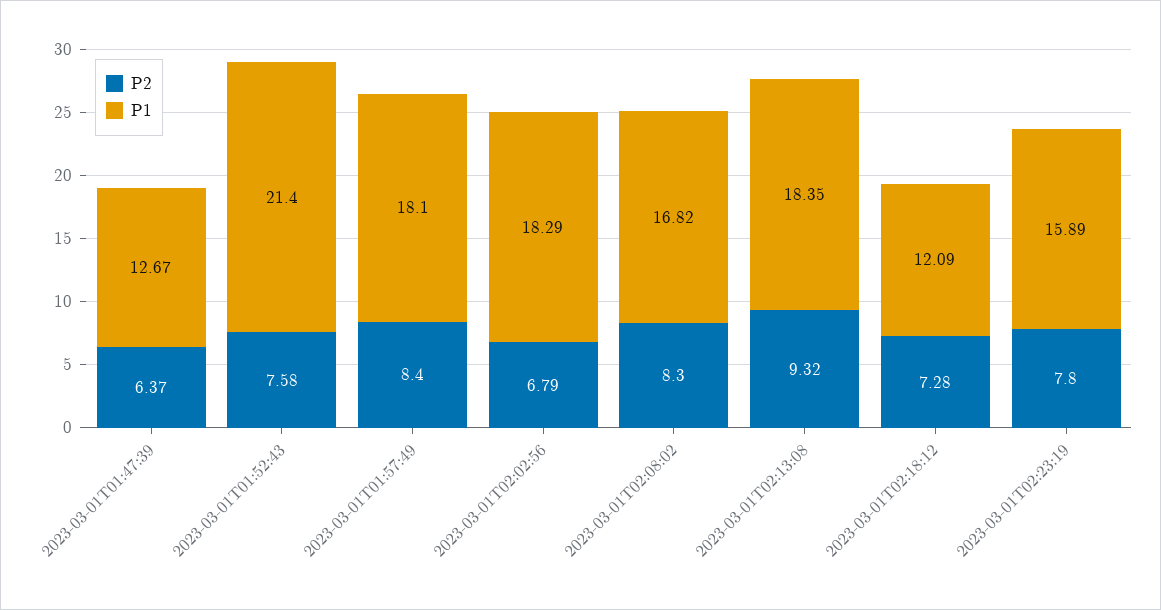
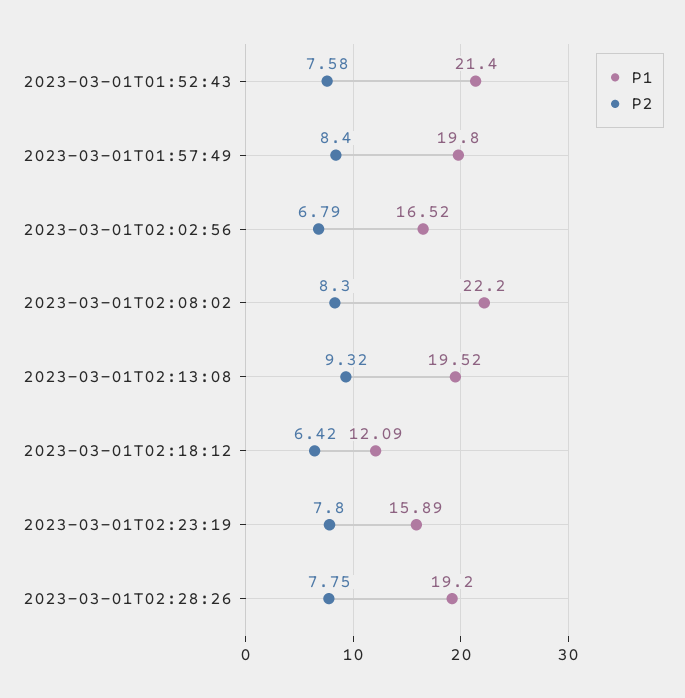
P2, 2023-03-01T01:47:39: 6.37 -> none
P1, 2023-03-01T01:47:39: 12.67 -> none
P1, 2023-03-01T01:57:49: 18.1 -> 19.8
P1, 2023-03-01T02:02:56: 18.29 -> 16.52
P1, 2023-03-01T02:08:02: 16.82 -> 22.2
P1, 2023-03-01T02:13:08: 18.35 -> 19.52
P2, 2023-03-01T02:18:12: 7.28 -> 6.42
P1, 2023-03-01T02:28:26: none -> 19.2
P2, 2023-03-01T02:28:26: none -> 7.75

